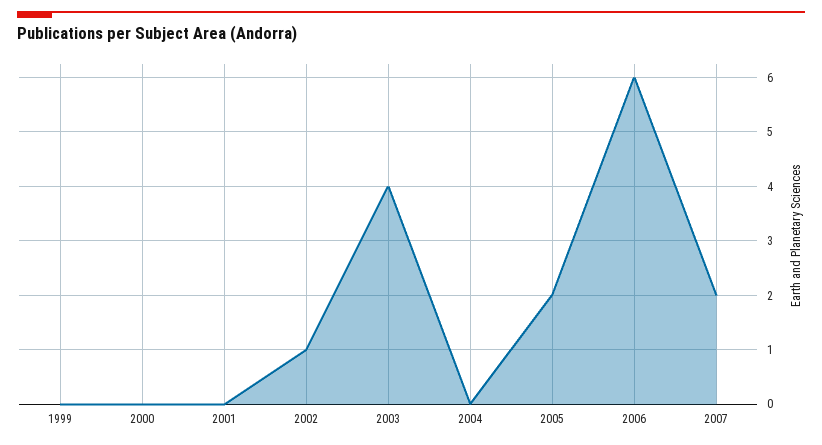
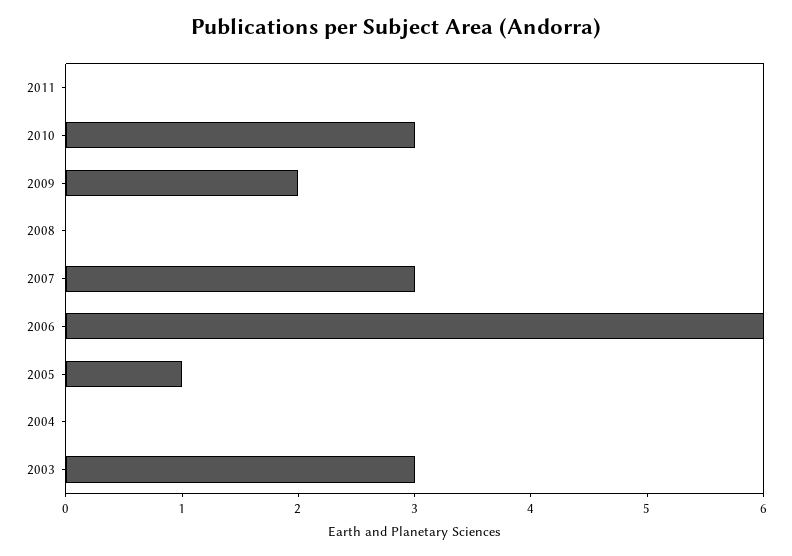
1999: 0 -> none
2000: 0 -> none
2001: 0 -> none
2002: 1 -> none
2003: 4 -> 3
2005: 2 -> 1
2007: 2 -> 3
2011: none -> 0
2010: none -> 3
2009: none -> 2
2008: none -> 0

